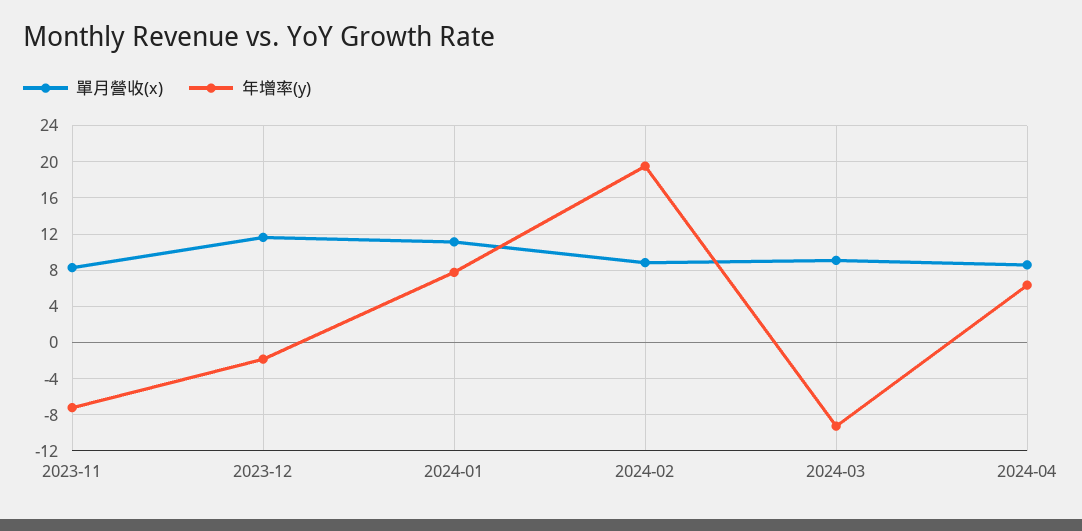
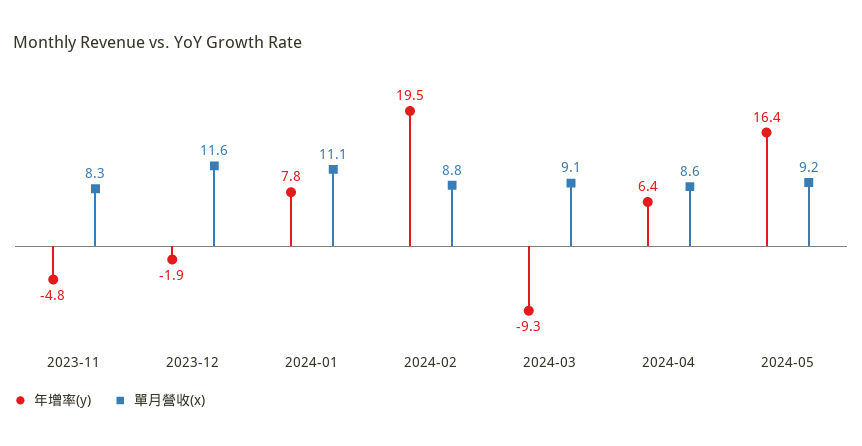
年增率(y), 2023-11: -7 -> -4.8
年增率(y), 2024-05: none -> 16.4
單月營收(x), 2024-05: none -> 9.2

